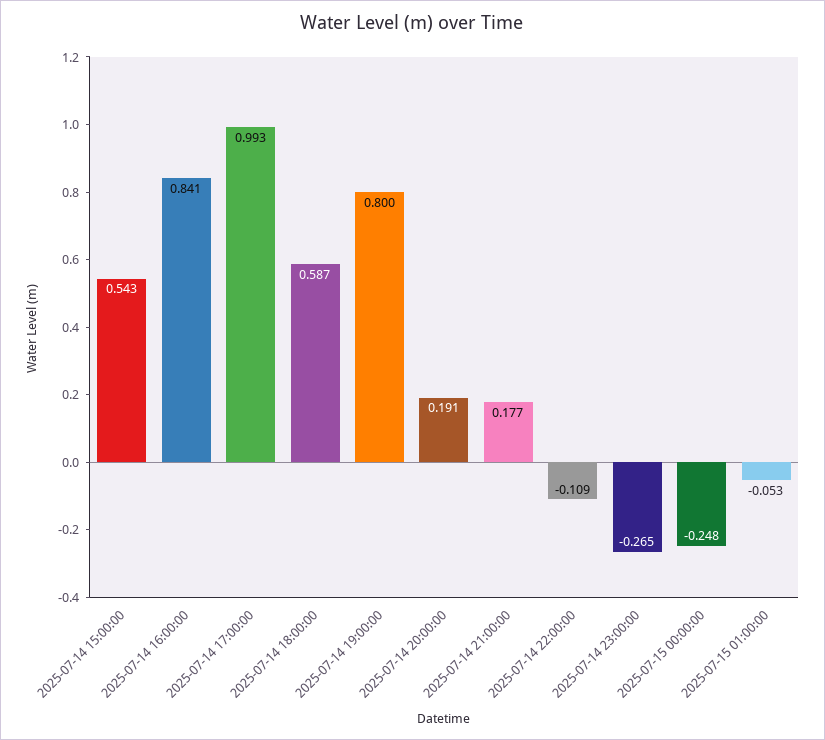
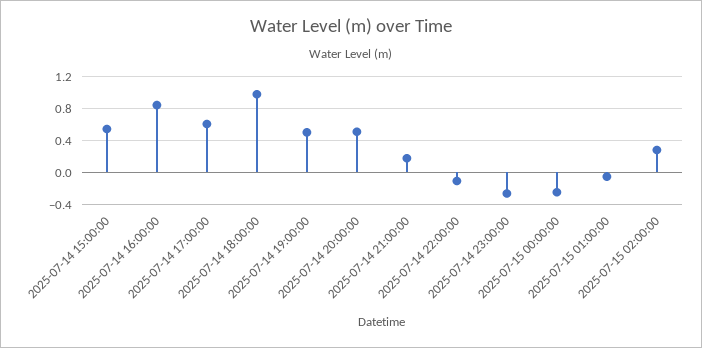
2025-07-14 17:00:00: 0.993 -> 0.6
2025-07-14 18:00:00: 0.587 -> 1
2025-07-14 19:00:00: 0.8 -> 0.5
2025-07-14 20:00:00: 0.191 -> 0.5
2025-07-15 02:00:00: none -> 0.3

